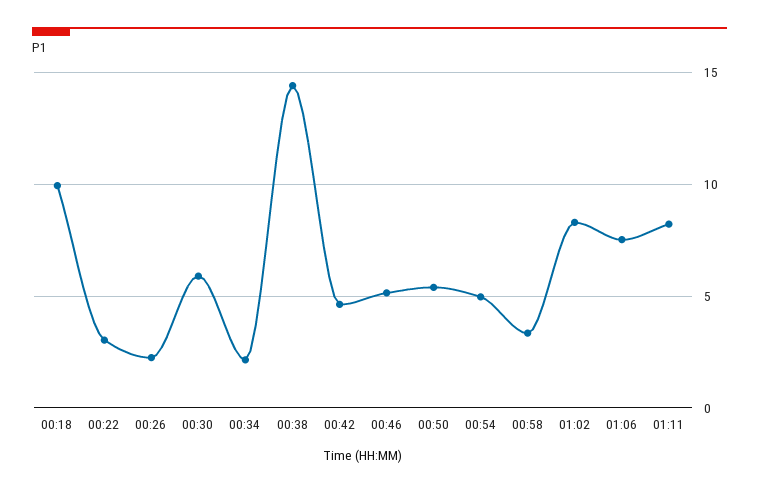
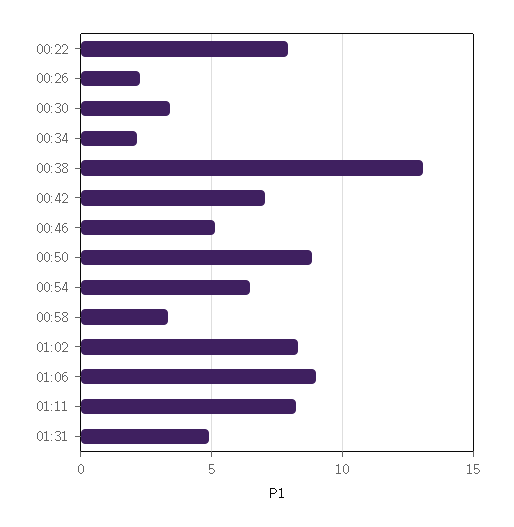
00:18: 10 -> none
00:22: 3 -> 8
00:30: 6 -> 3.5
00:38: 14.5 -> 13
00:42: 4.5 -> 7
00:50: 5.5 -> 9
00:54: 5 -> 6.5
01:06: 7.5 -> 9
01:31: none -> 5

